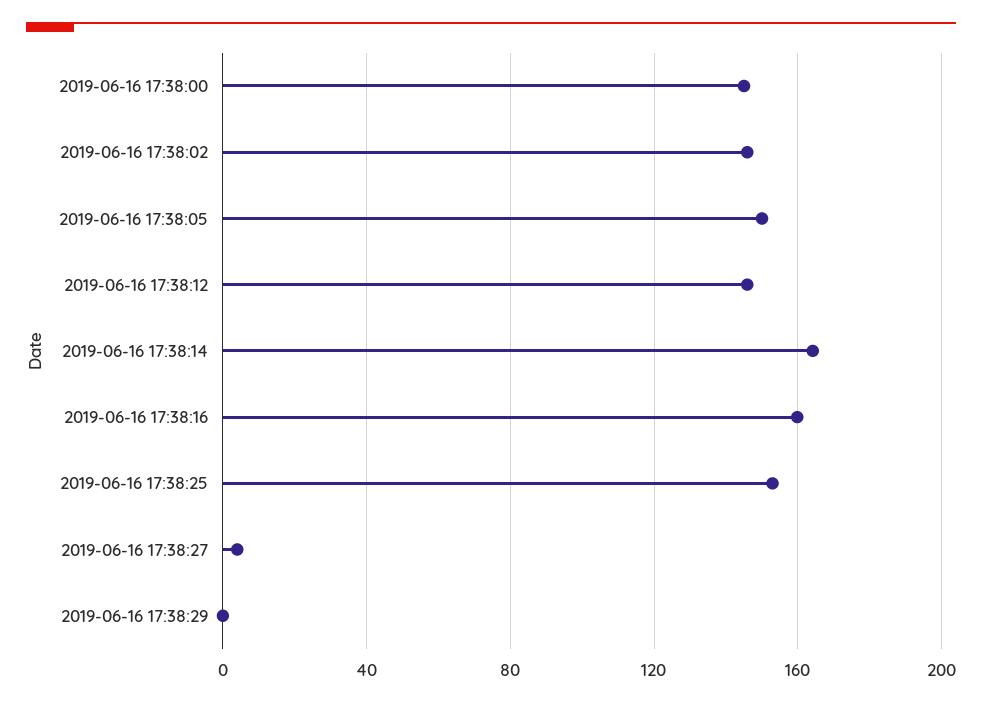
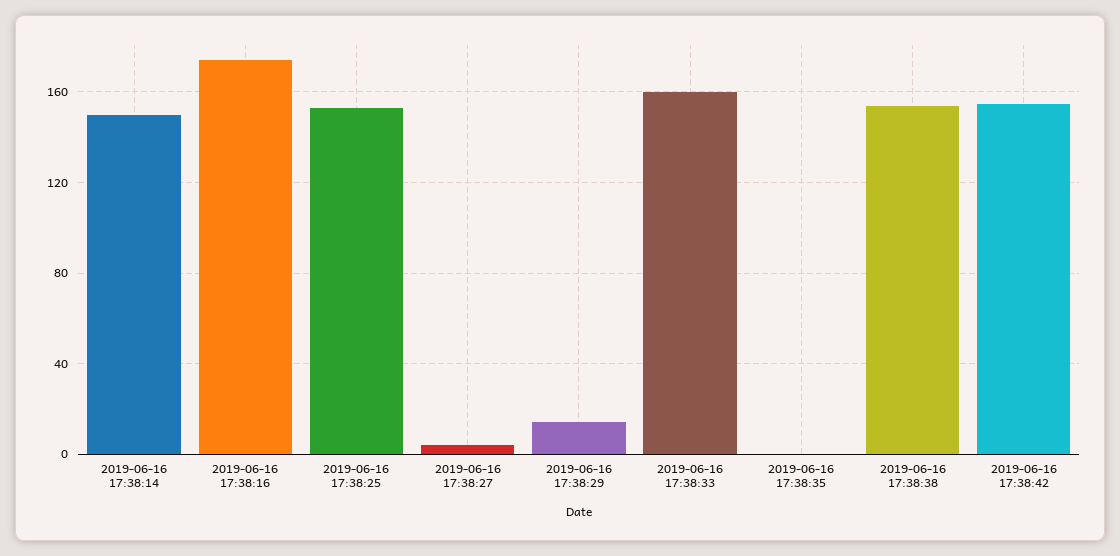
2019-06-16 17:38:00: 145 -> none
2019-06-16 17:38:02: 145 -> none
2019-06-16 17:38:05: 150 -> none
2019-06-16 17:38:12: 145 -> none
2019-06-16 17:38:14: 165 -> 150
2019-06-16 17:38:16: 160 -> 175
2019-06-16 17:38:29: 0 -> 15
2019-06-16 17:38:33: none -> 160
2019-06-16 17:38:35: none -> 0
2019-06-16 17:38:38: none -> 155
2019-06-16 17:38:42: none -> 155

